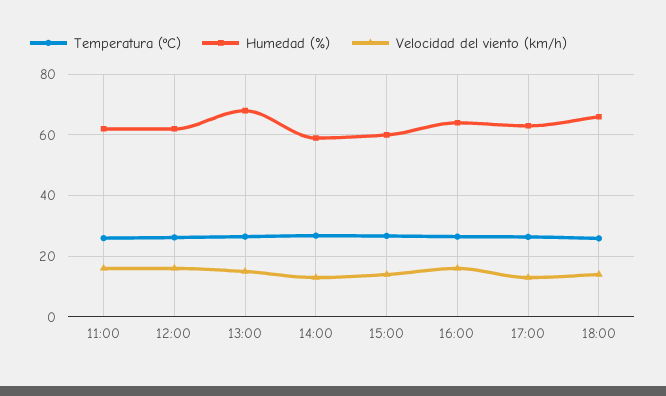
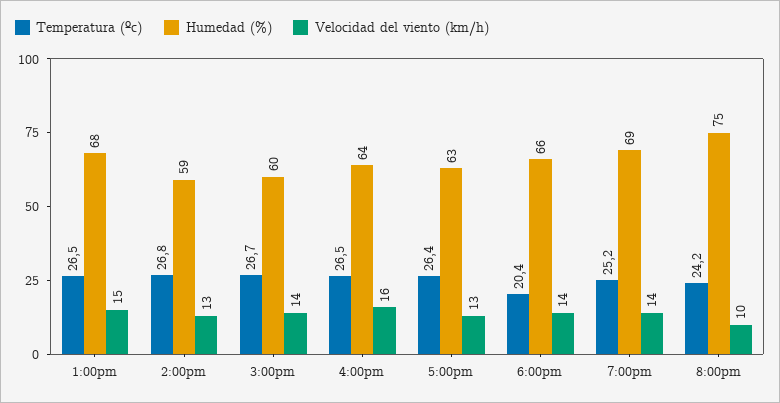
Temperatura (ºC), 11:00: 26 -> none
Humedad (%), 11:00: 62 -> none
Velocidad del viento (km/h), 11:00: 16 -> none
Temperatura (ºC), 12:00: 26 -> none
Humedad (%), 12:00: 62 -> none
Velocidad del viento (km/h), 12:00: 16 -> none
Temperatura (ºC), 18:00: 26 -> 20.4
Temperatura (ºC), 7:00pm: none -> 25.2
Humedad (%), 7:00pm: none -> 69
Velocidad del viento (km/h), 7:00pm: none -> 14
Temperatura (ºC), 8:00pm: none -> 24.2
Humedad (%), 8:00pm: none -> 75
Velocidad del viento (km/h), 8:00pm: none -> 10

